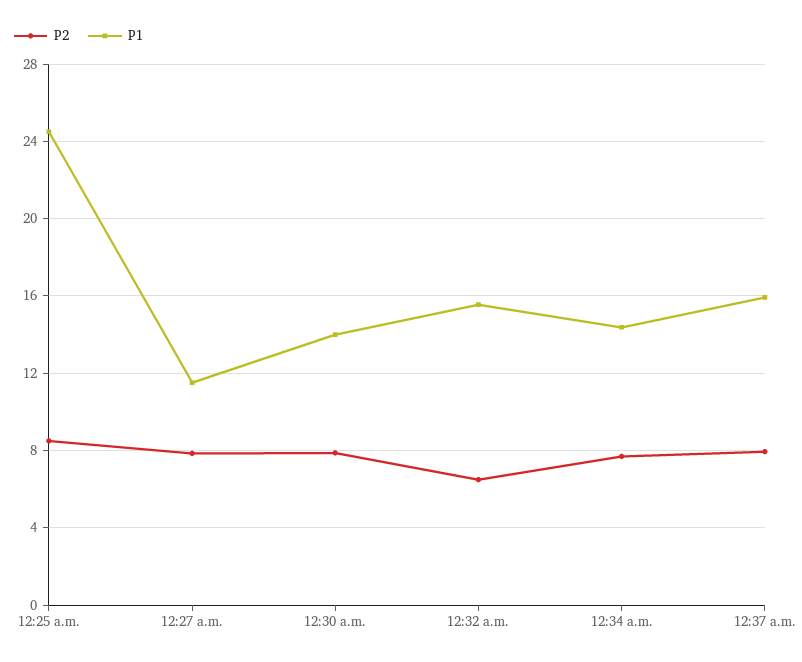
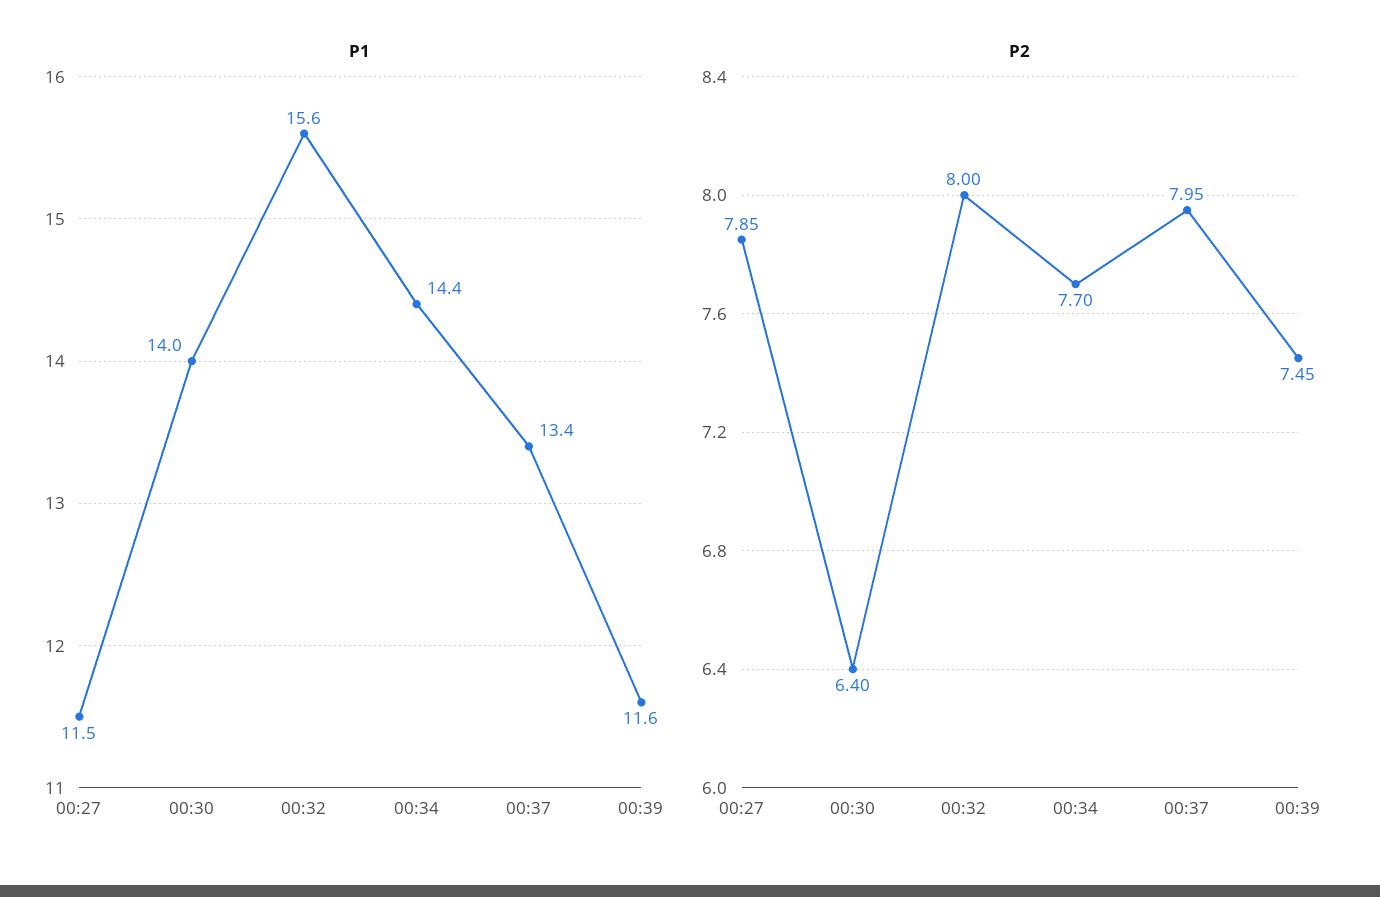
P2, 12:25 a.m.: 8.5 -> none
P1, 12:25 a.m.: 24.5 -> none
P2, 12:30 a.m.: 8 -> 6.4
P2, 12:32 a.m.: 6.5 -> 8
P1, 12:37 a.m.: 16 -> 13.4
P1, 00:39: none -> 11.6
P2, 00:39: none -> 7.45

